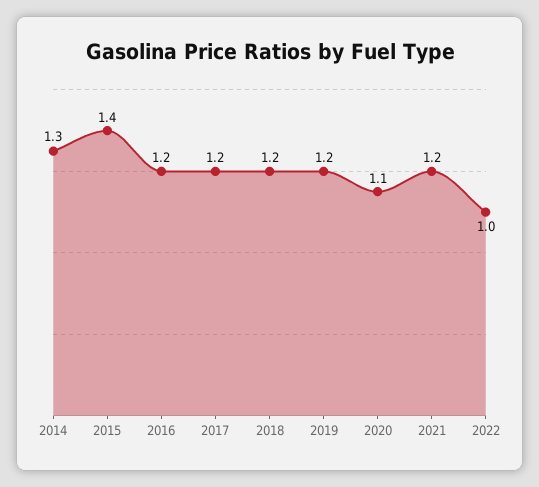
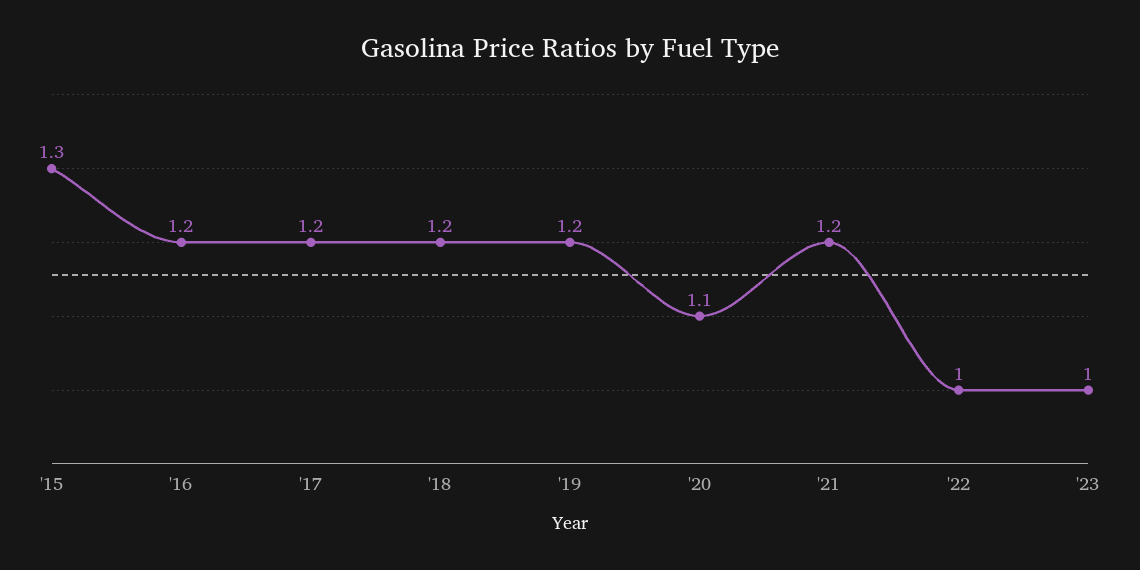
2014: 1.3 -> none
2015: 1.4 -> 1.3
'23: none -> 1

